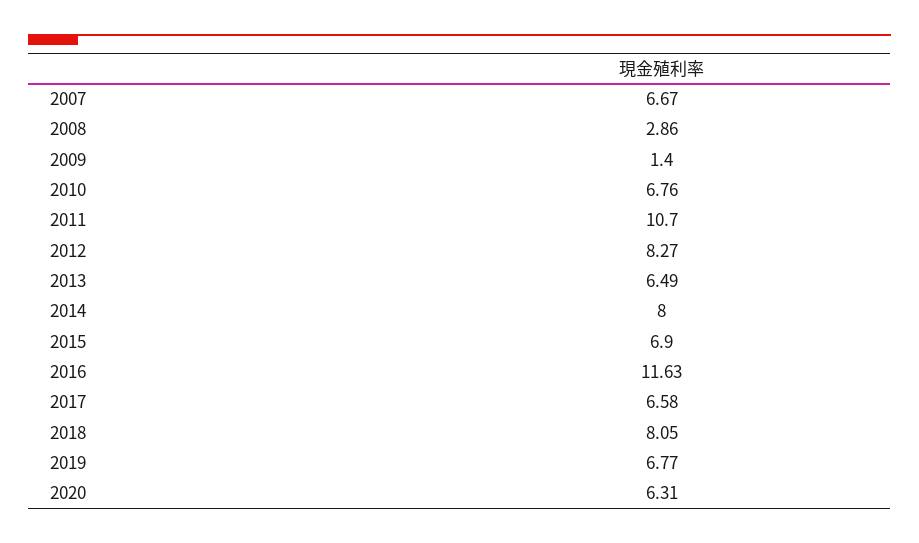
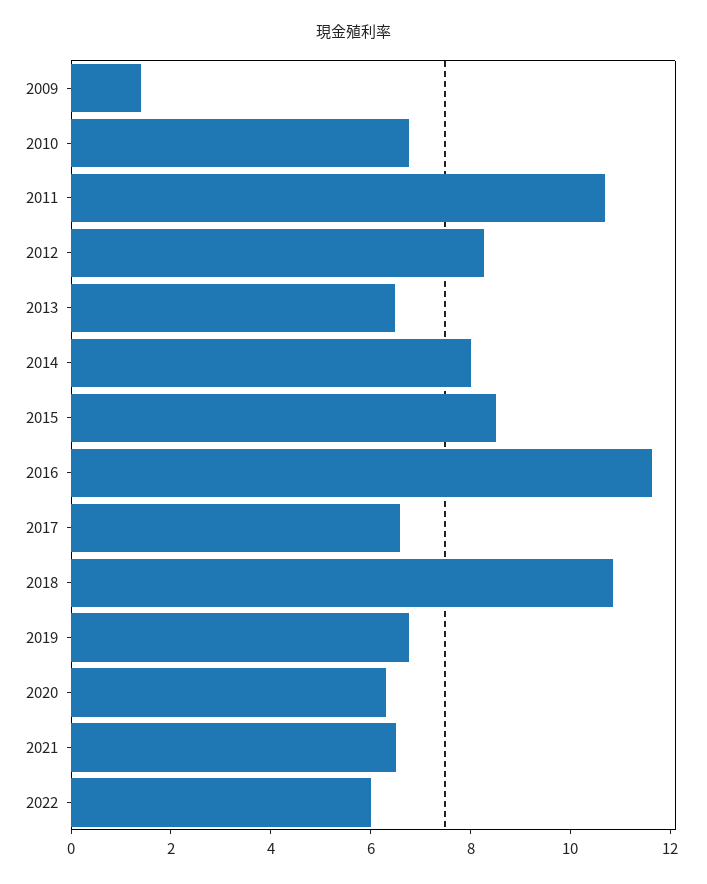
2007: 6.67 -> none
2008: 2.86 -> none
2015: 6.9 -> 8.5
2018: 8.05 -> 11
2021: none -> 6.5
2022: none -> 6

